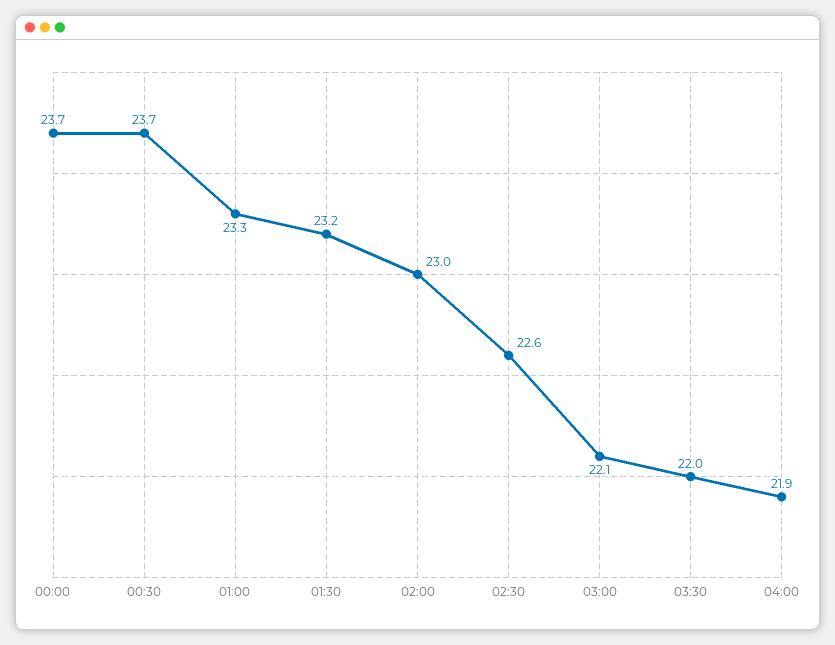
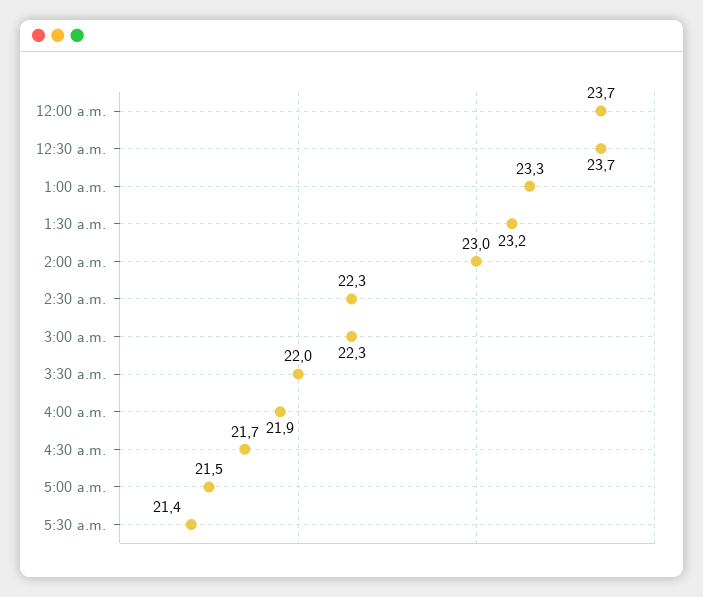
02:30: 22.6 -> 22.3
03:00: 22.1 -> 22.3
4:30 a.m.: none -> 21.7
5:00 a.m.: none -> 21.5
5:30 a.m.: none -> 21.4

